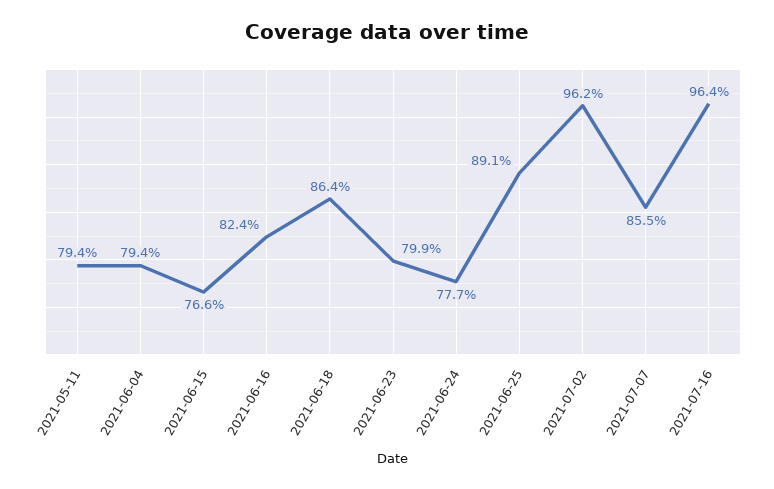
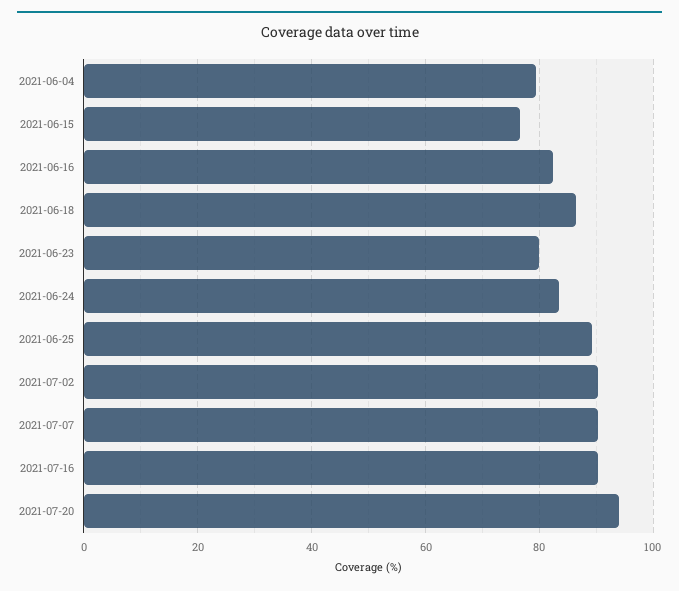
2021-05-11: 79.4 -> none
2021-06-24: 77.7 -> 84
2021-07-02: 96.2 -> 90
2021-07-07: 85.5 -> 90
2021-07-16: 96.4 -> 90
2021-07-20: none -> 94

